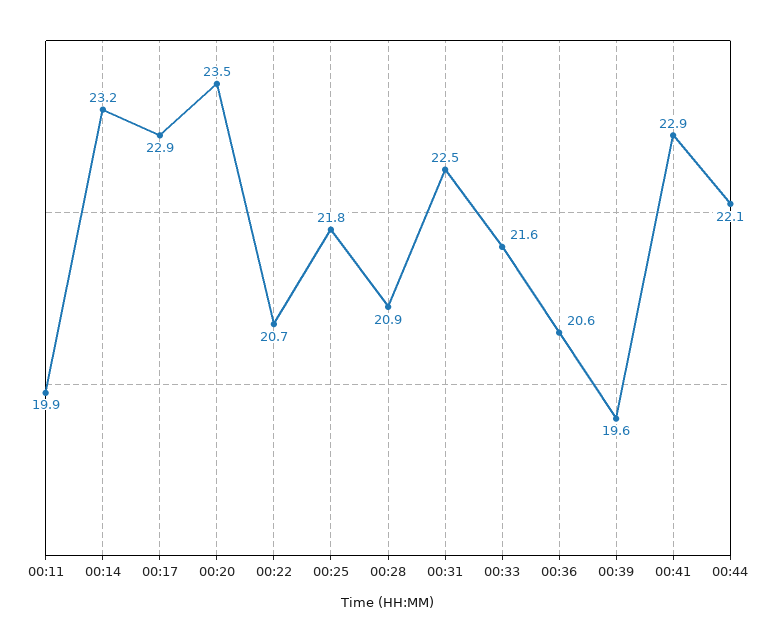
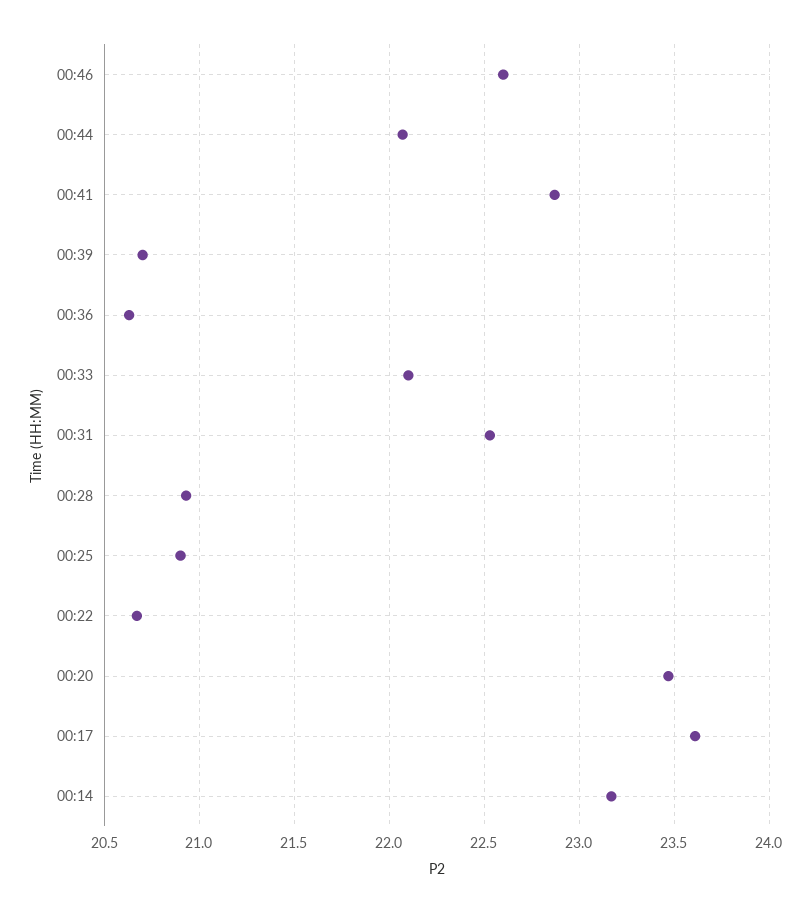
00:11: 19.9 -> none
00:17: 22.9 -> 23.6
00:25: 21.8 -> 20.9
00:33: 21.6 -> 22.1
00:39: 19.6 -> 20.7
00:46: none -> 22.6

